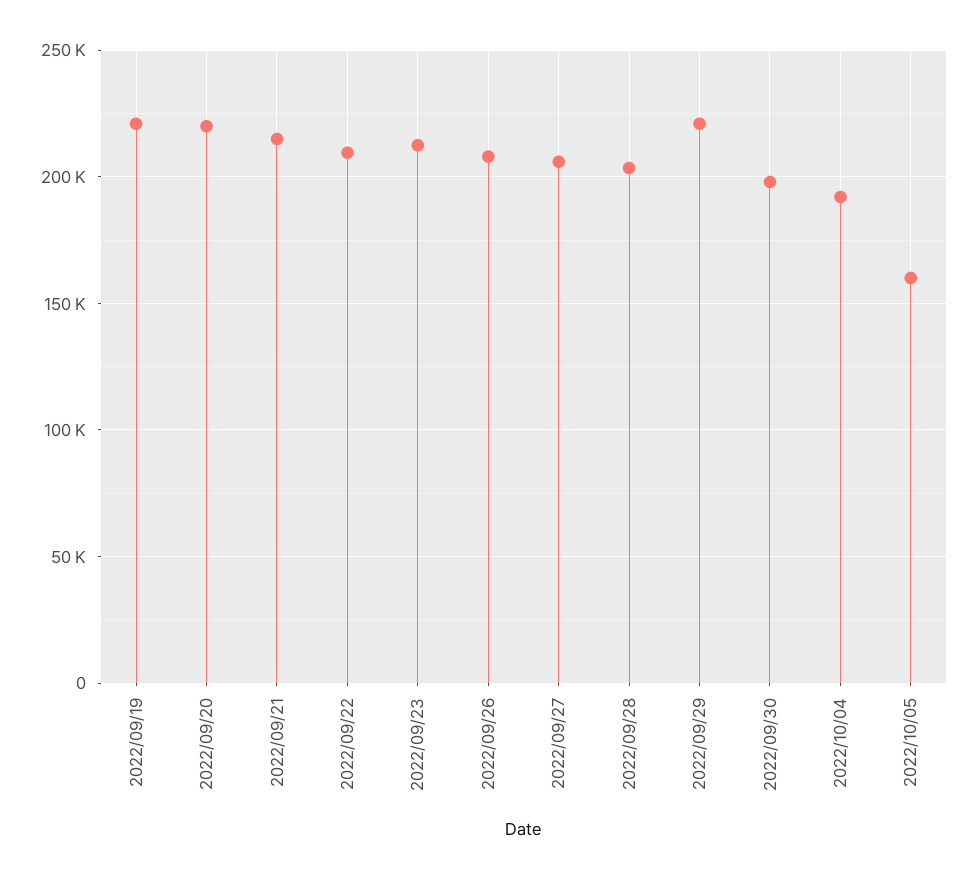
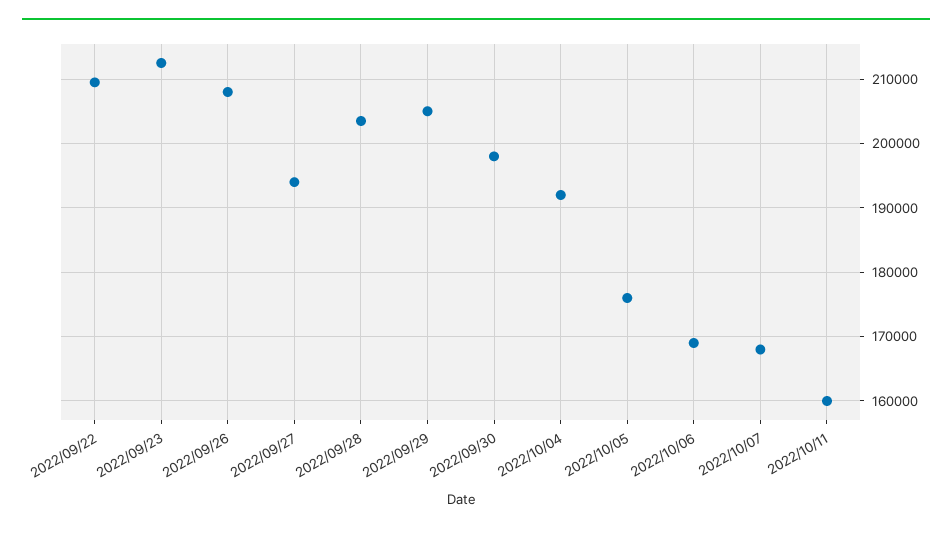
2022/09/19: 220000 -> none
2022/09/20: 220000 -> none
2022/09/21: 215000 -> none
2022/09/27: 205000 -> 194000
2022/09/29: 220000 -> 205000
2022/10/05: 160000 -> 176000
2022/10/06: none -> 169000
2022/10/07: none -> 168000
2022/10/11: none -> 160000

